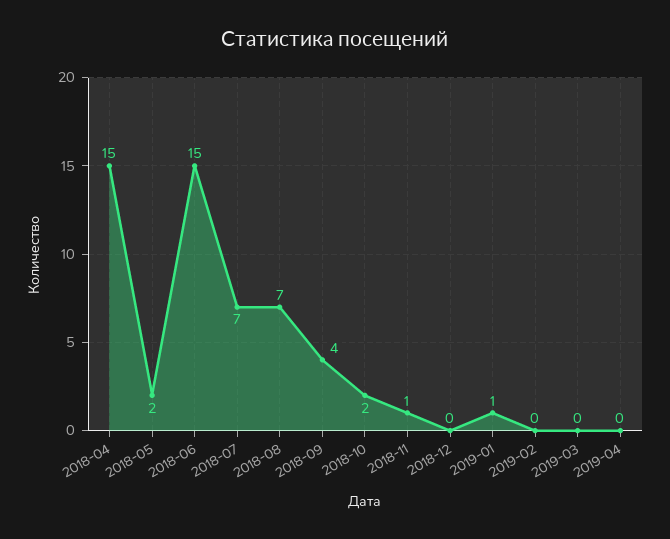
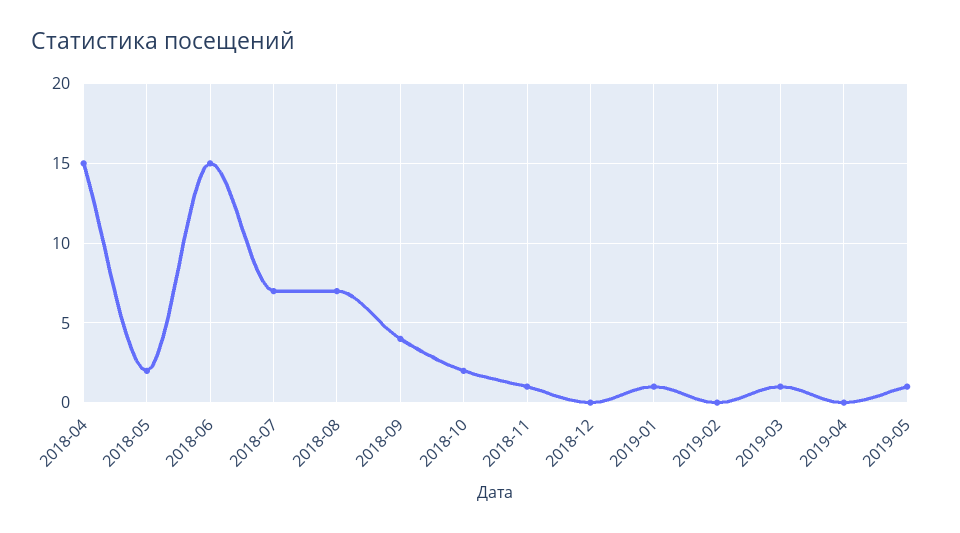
2019-03: 0 -> 1
2019-05: none -> 1

